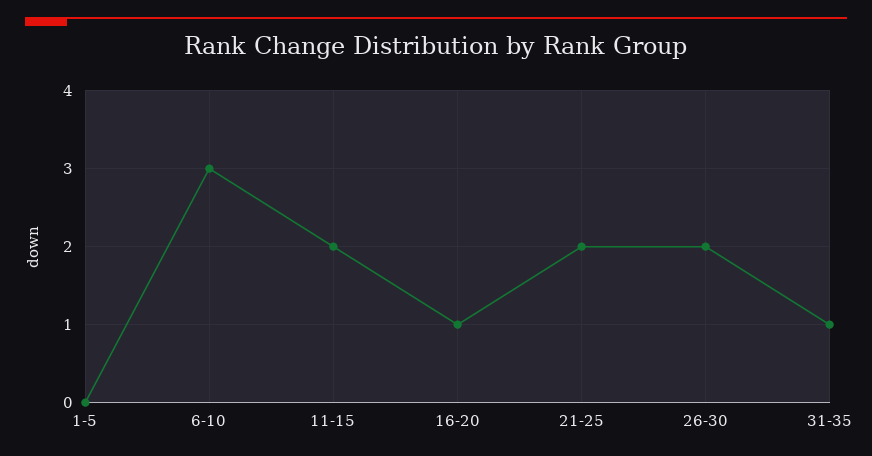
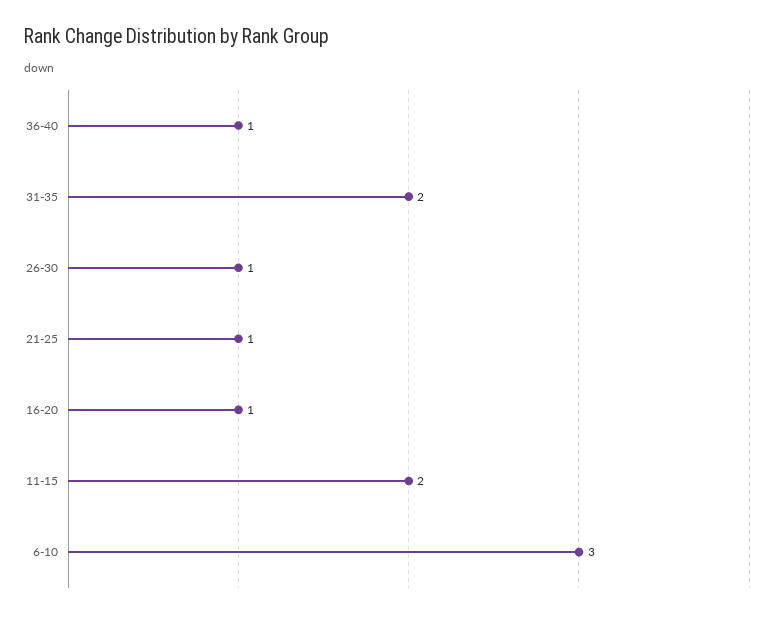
1-5: 0 -> none
21-25: 2 -> 1
26-30: 2 -> 1
31-35: 1 -> 2
36-40: none -> 1

